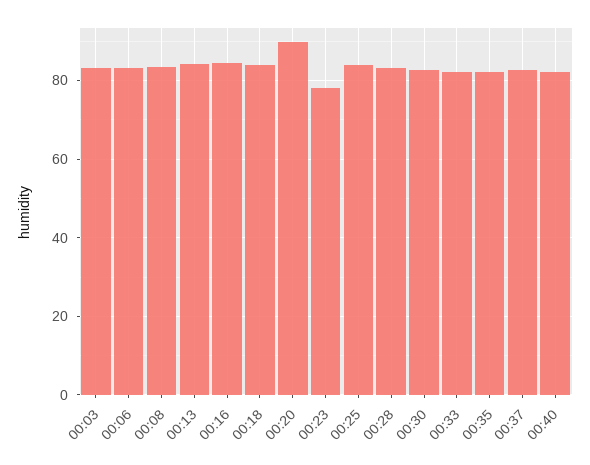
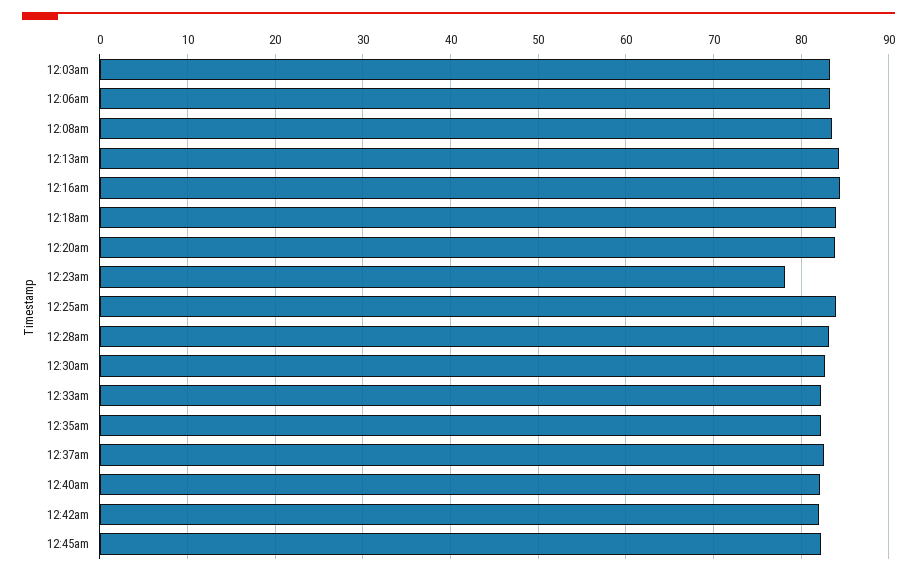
00:20: 90 -> 84
12:42am: none -> 82
12:45am: none -> 82

